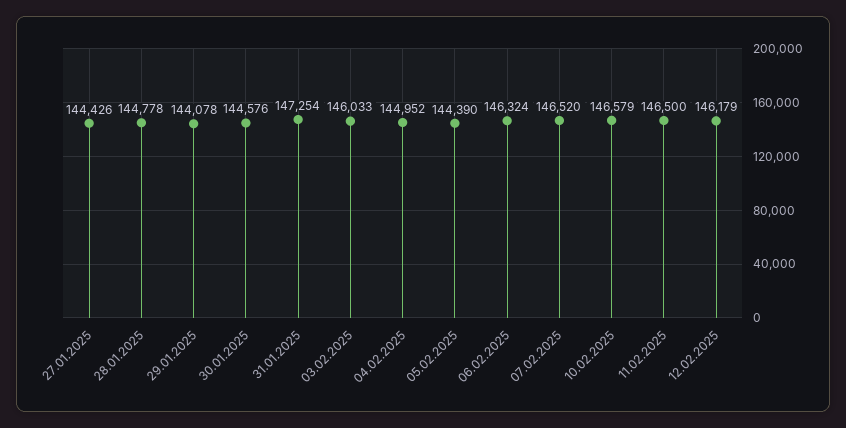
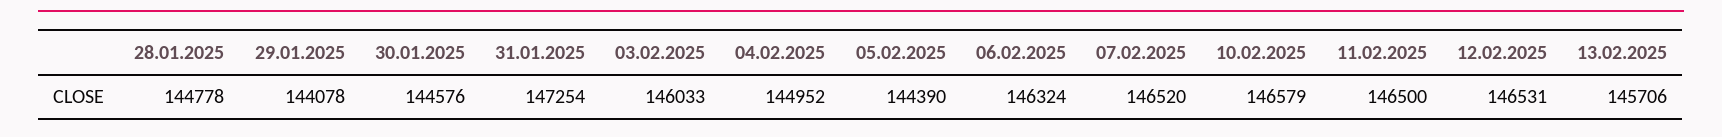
27.01.2025: 144426 -> none
12.02.2025: 146179 -> 146531
13.02.2025: none -> 145706

